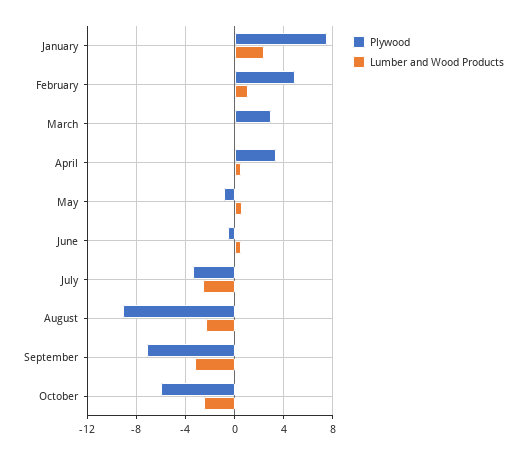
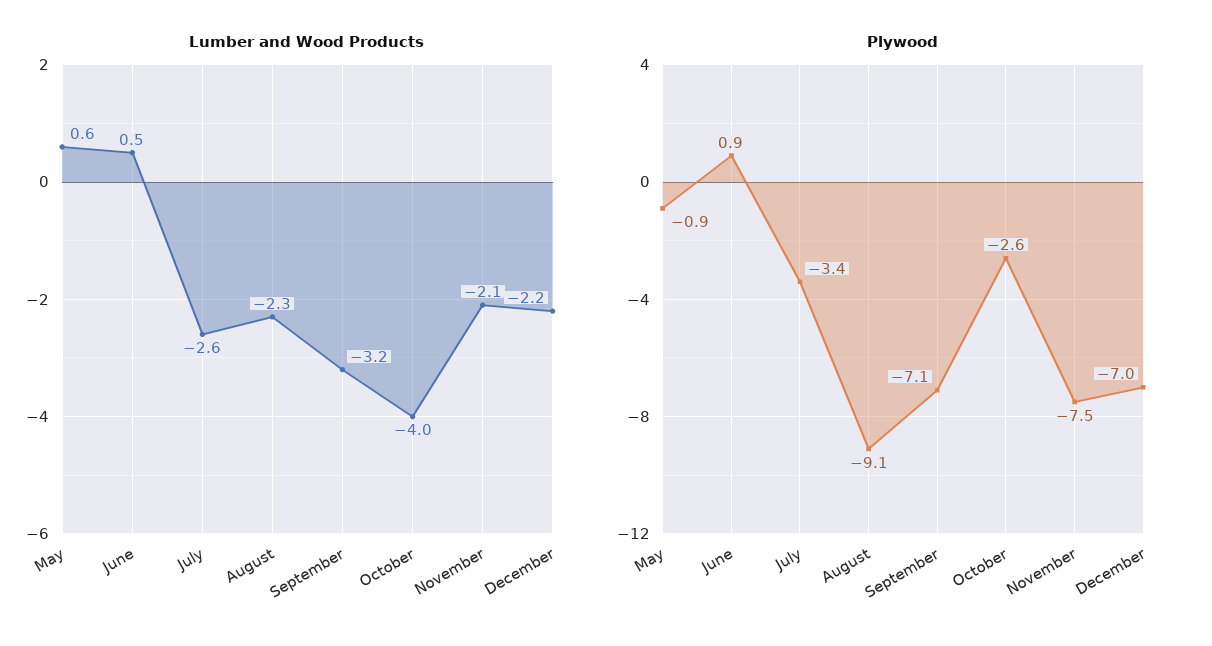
Plywood, January: 7.5 -> none
Lumber and Wood Products, January: 2.5 -> none
Plywood, February: 5 -> none
Lumber and Wood Products, February: 1 -> none
Plywood, March: 3 -> none
Lumber and Wood Products, March: 0 -> none
Plywood, April: 3.5 -> none
Lumber and Wood Products, April: 0.5 -> none
Plywood, June: -0.5 -> 0.9
Plywood, October: -6 -> -2.6
Lumber and Wood Products, October: -2.5 -> -4
Lumber and Wood Products, November: none -> -2.1
Lumber and Wood Products, December: none -> -2.2
Plywood, November: none -> -7.5
Plywood, December: none -> -7

